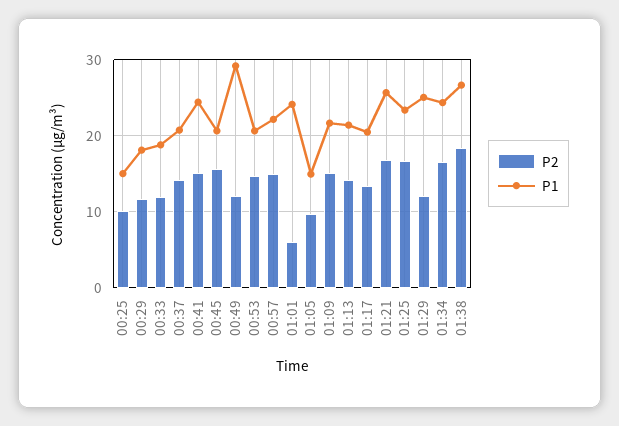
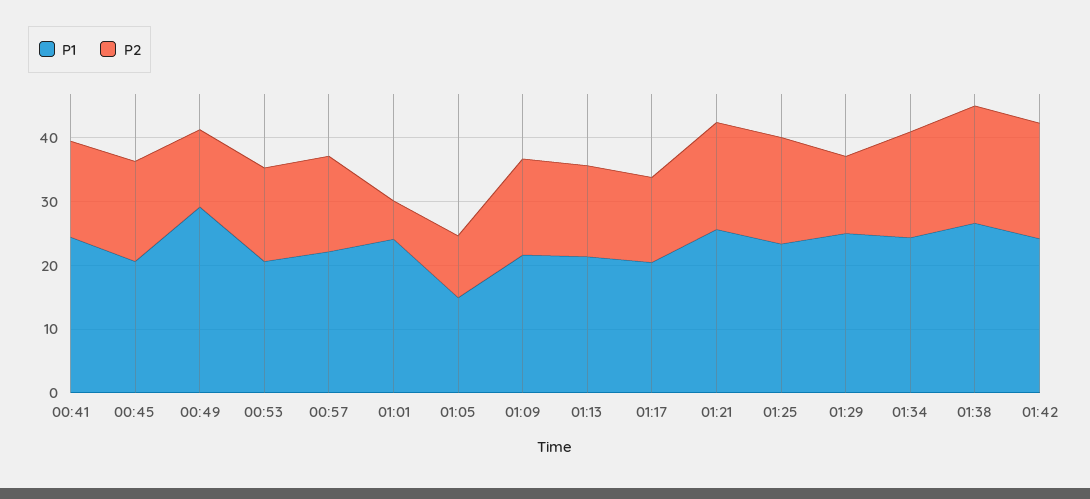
P2, 00:25: 10 -> none
P1, 00:25: 15 -> none
P2, 00:29: 12 -> none
P1, 00:29: 18 -> none
P2, 00:33: 12 -> none
P1, 00:33: 19 -> none
P2, 00:37: 14 -> none
P1, 00:37: 21 -> none
P1, 01:42: none -> 24
P2, 01:42: none -> 18

